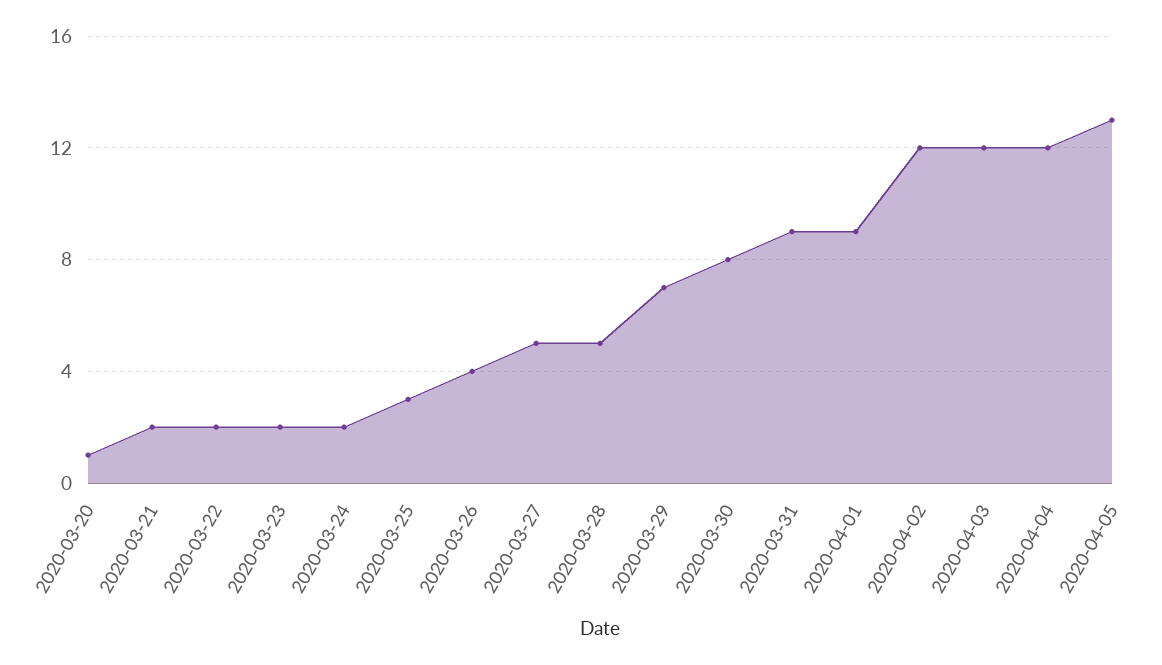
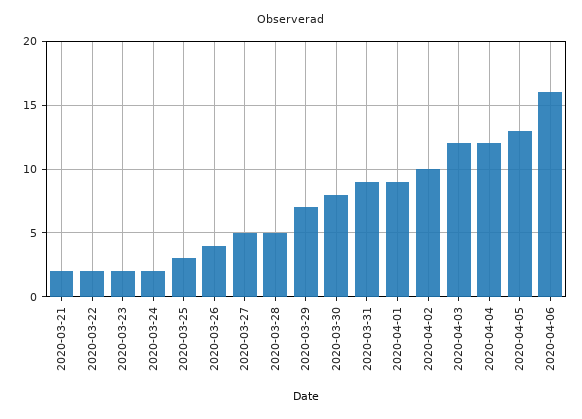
2020-03-20: 1 -> none
2020-04-02: 12 -> 10
2020-04-06: none -> 16

